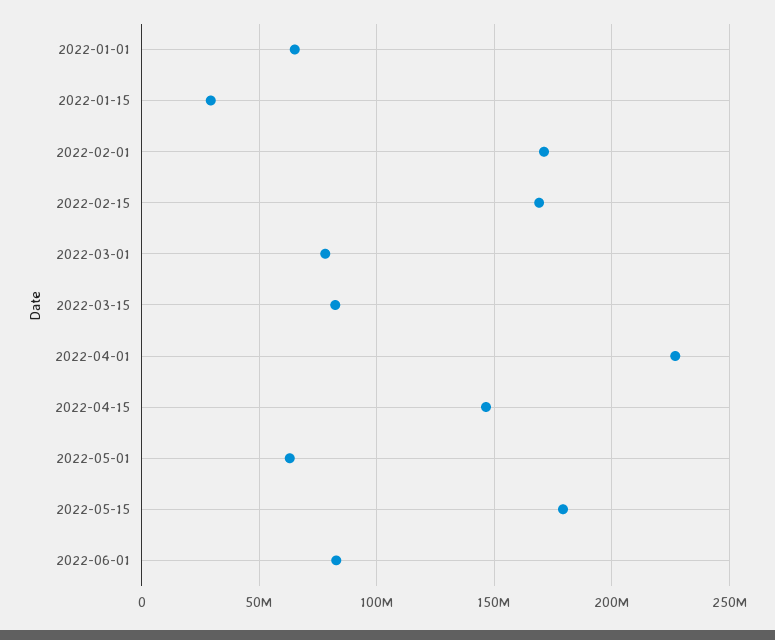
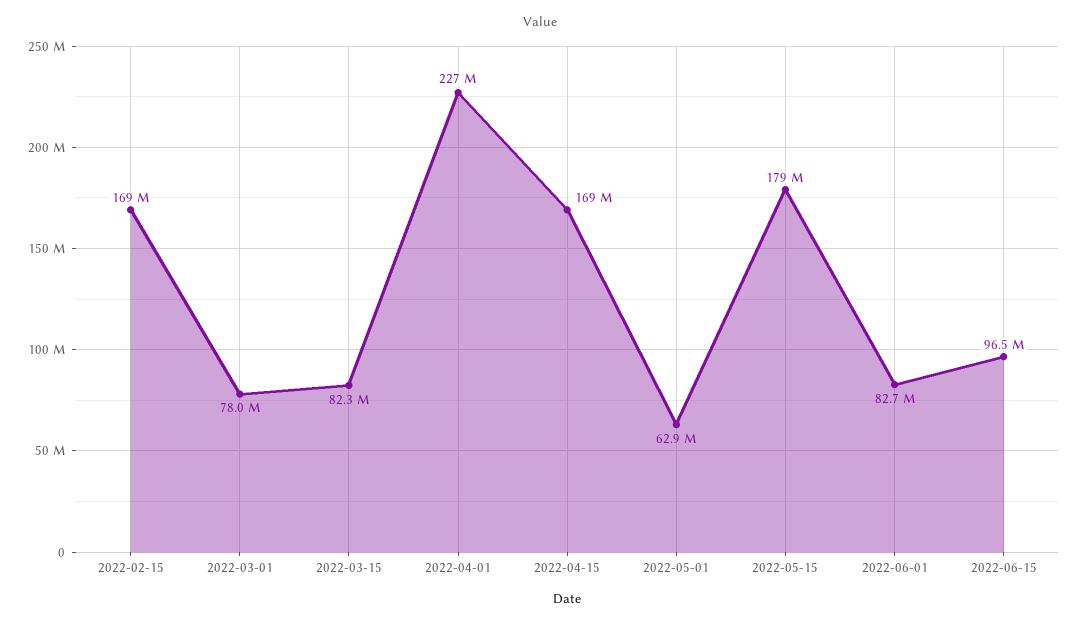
2022-01-01: 65000000 -> none
2022-01-15: 30000000 -> none
2022-02-01: 170000000 -> none
2022-04-15: 145000000 -> 169000000
2022-06-15: none -> 96500000

